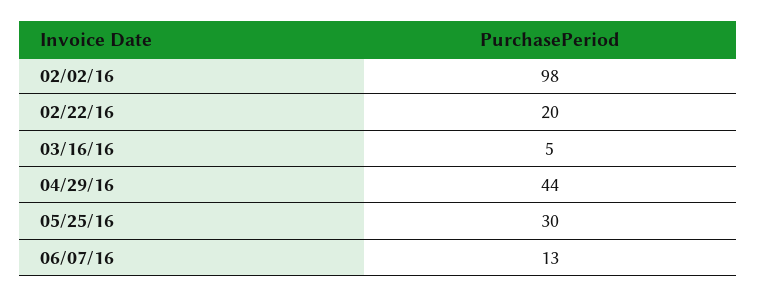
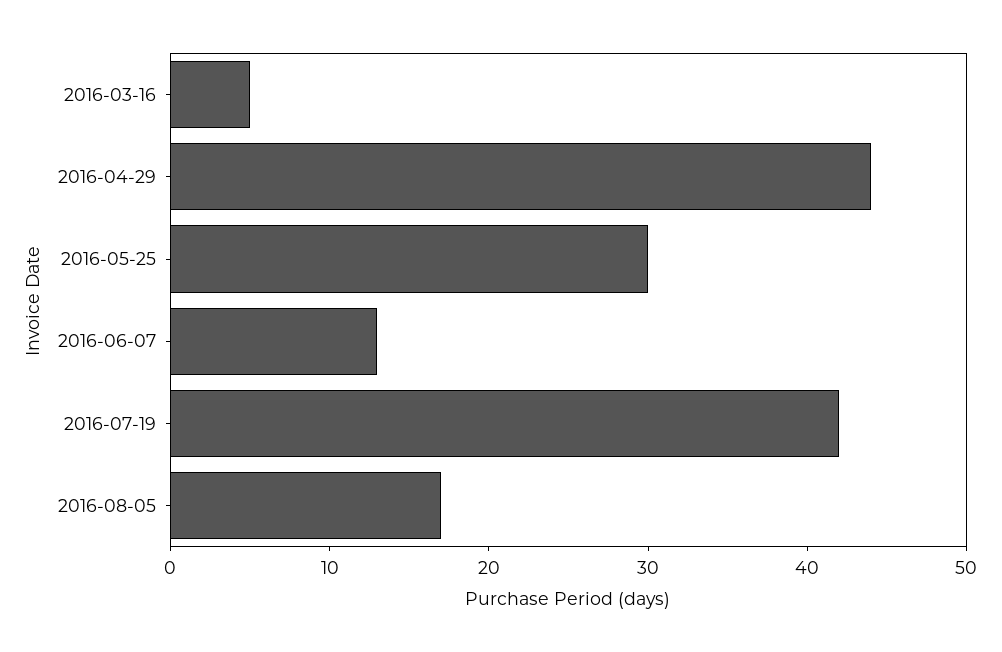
02/02/16: 98 -> none
02/22/16: 20 -> none
2016-07-19: none -> 42
2016-08-05: none -> 17

